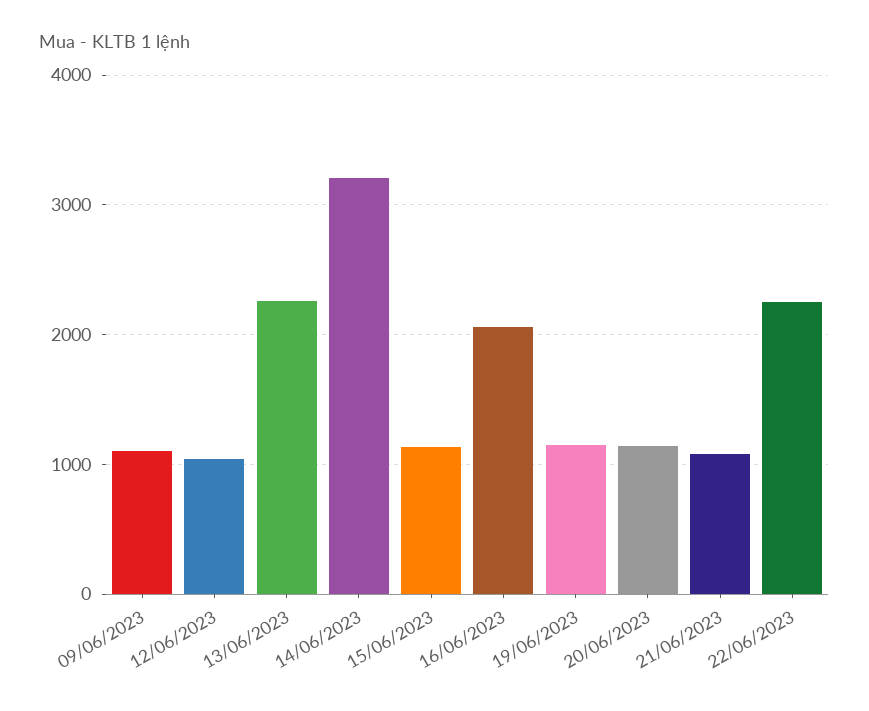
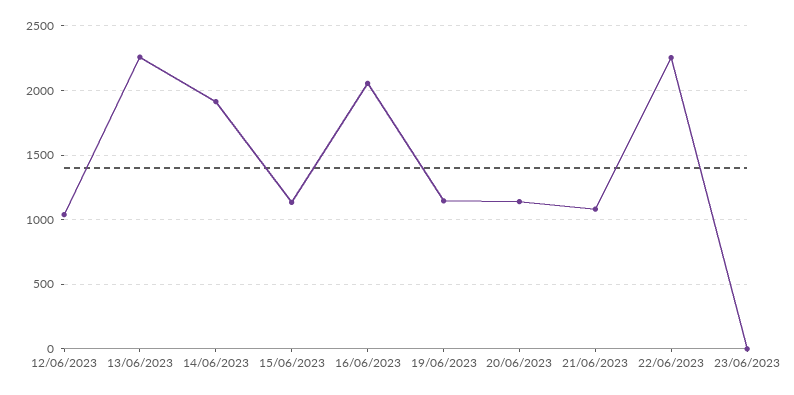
09/06/2023: 1100 -> none
14/06/2023: 3200 -> 1900
23/06/2023: none -> 0

